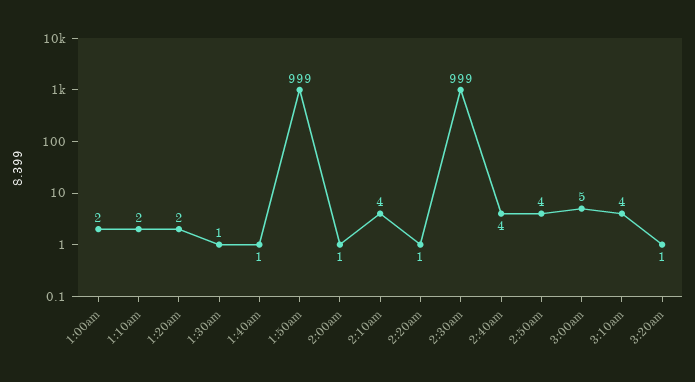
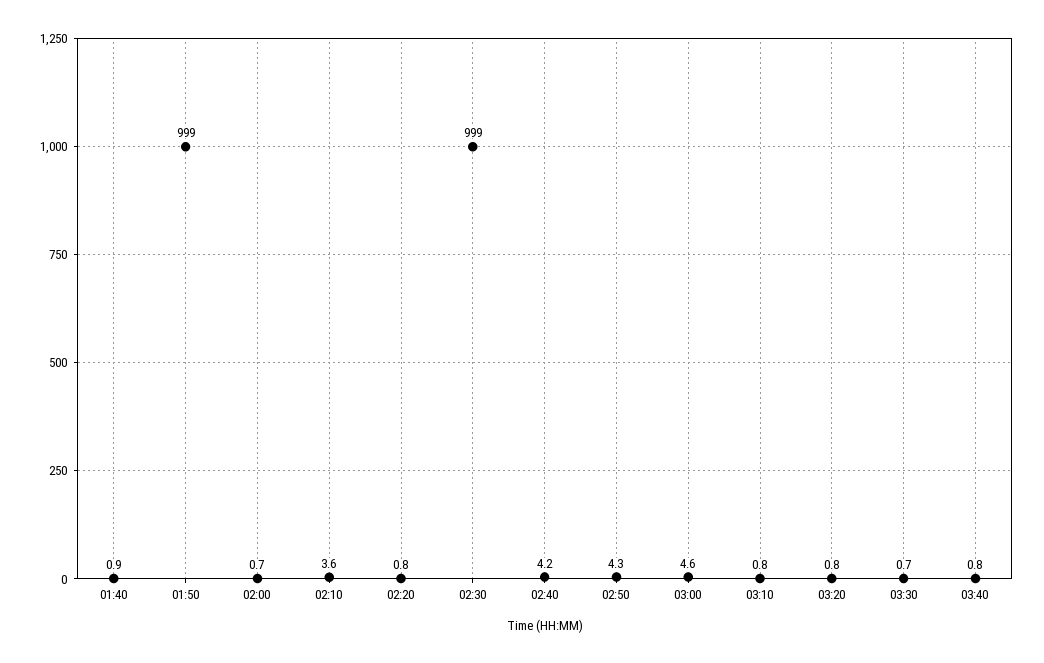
1:00am: 2 -> none
1:10am: 2 -> none
1:20am: 2 -> none
1:30am: 1 -> none
3:10am: 4 -> 0.8
03:30: none -> 0.7
03:40: none -> 0.8

